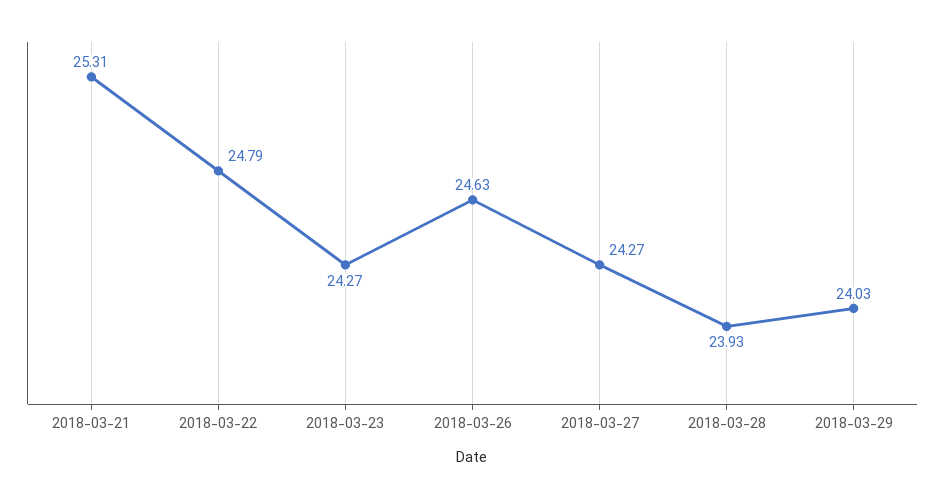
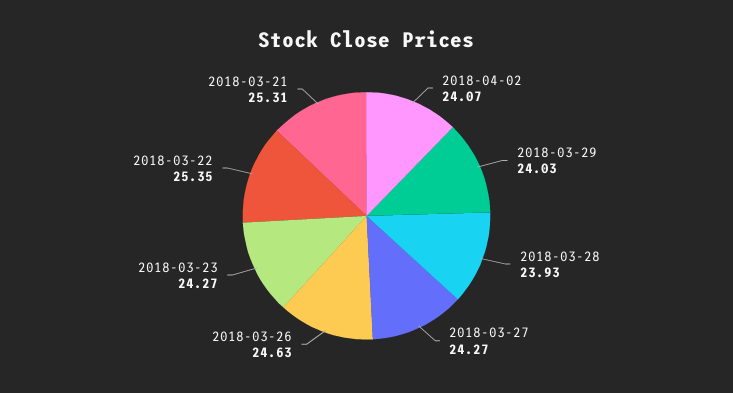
2018-03-22: 24.79 -> 25.35
2018-04-02: none -> 24.07

